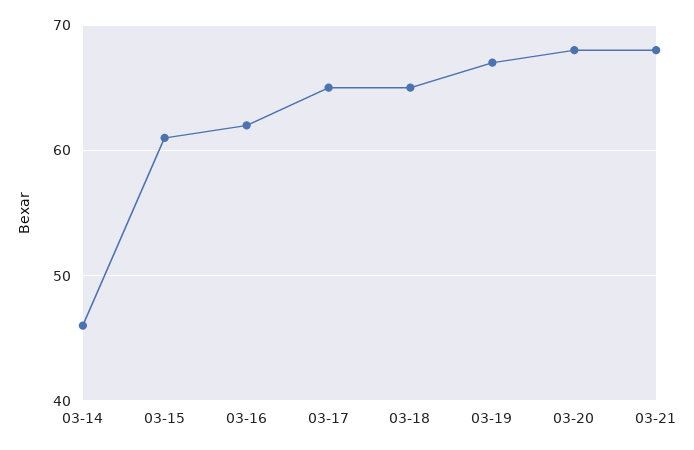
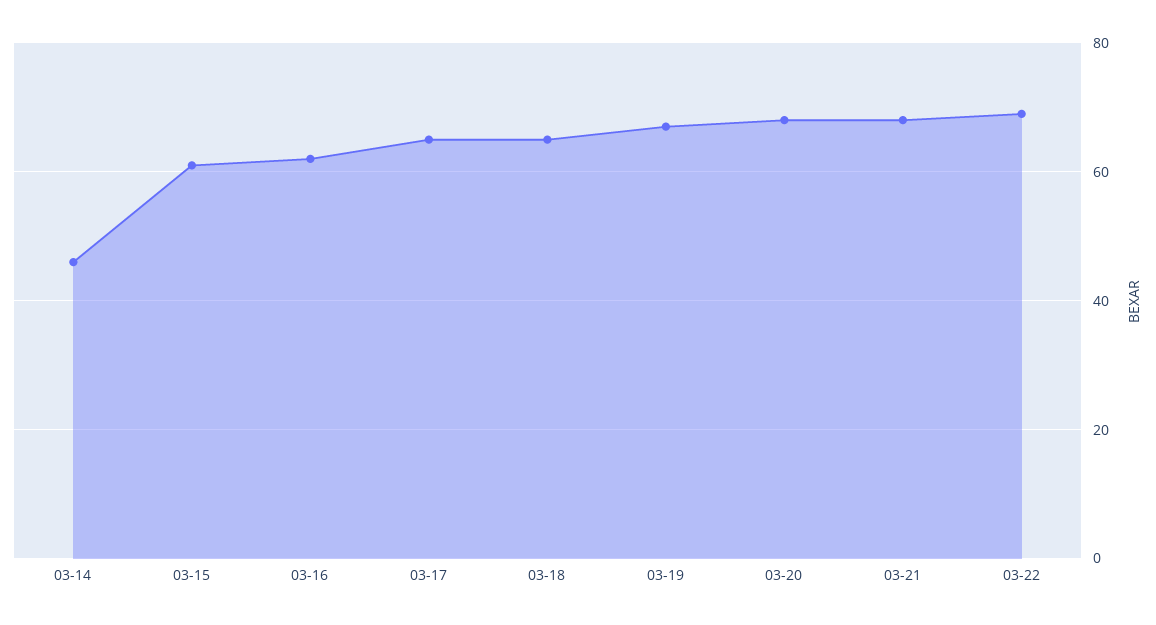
03-22: none -> 70

